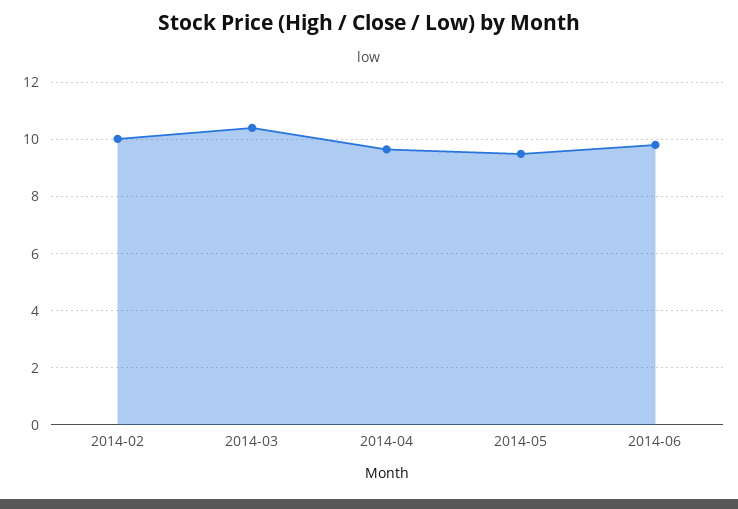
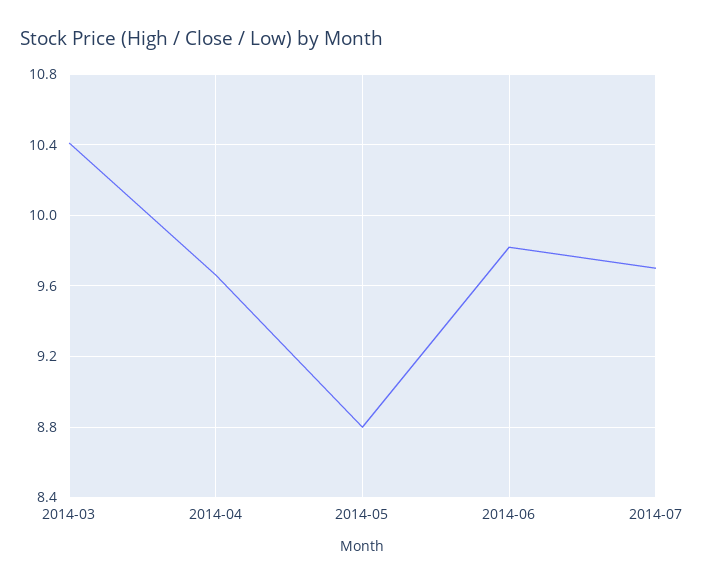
2014-02: 10 -> none
2014-05: 9.5 -> 8.8
2014-07: none -> 9.7

